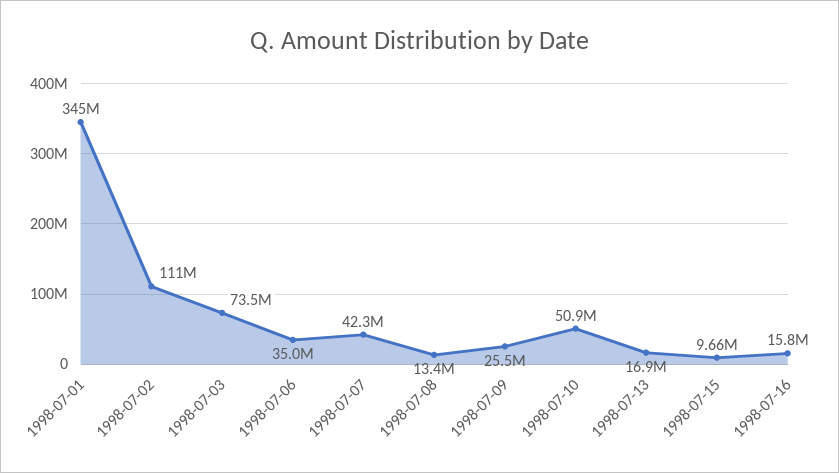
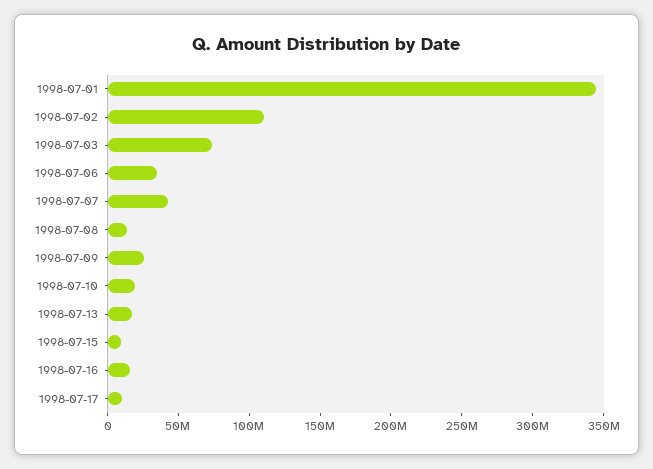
1998-07-10: 50900000 -> 20000000
1998-07-17: none -> 10000000

